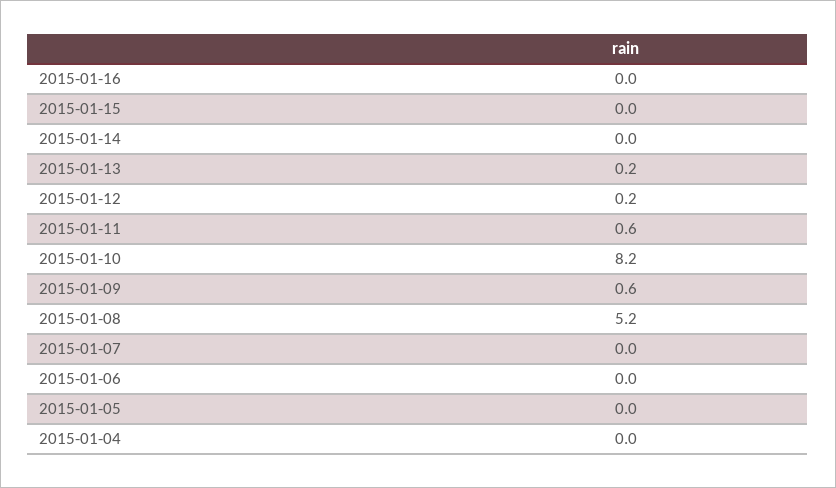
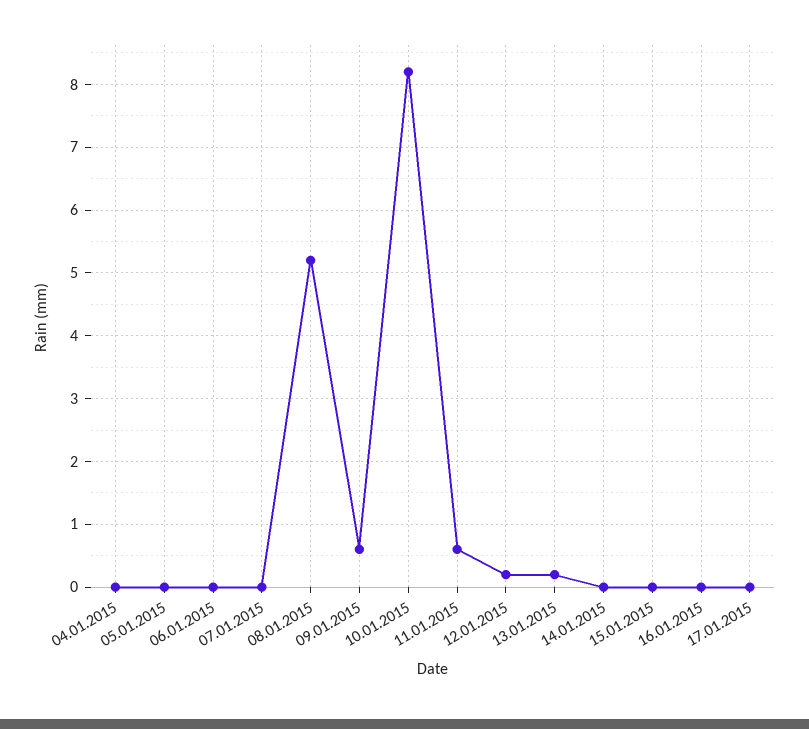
17.01.2015: none -> 0

